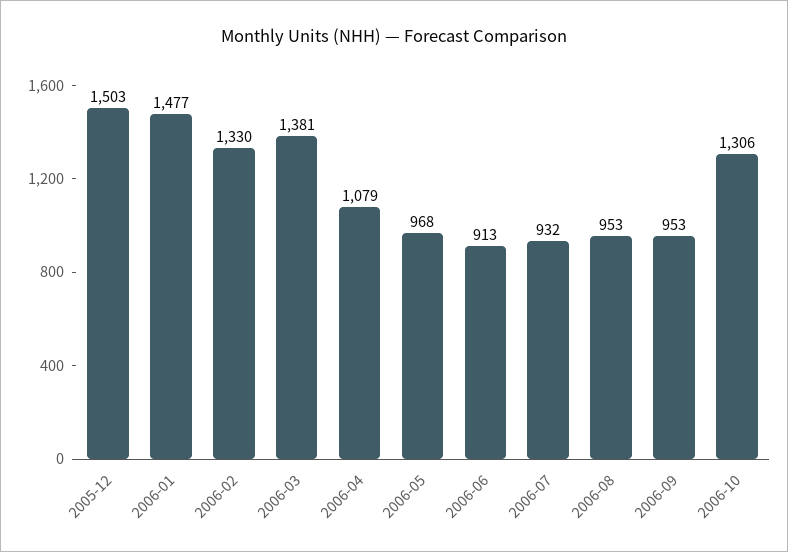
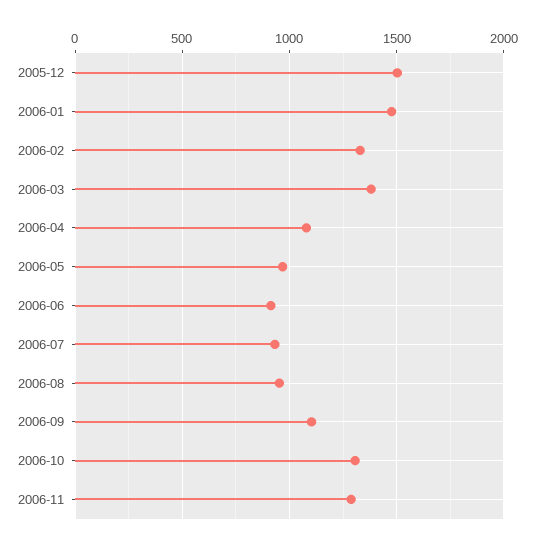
2006-09: 953 -> 1100
2006-11: none -> 1300

